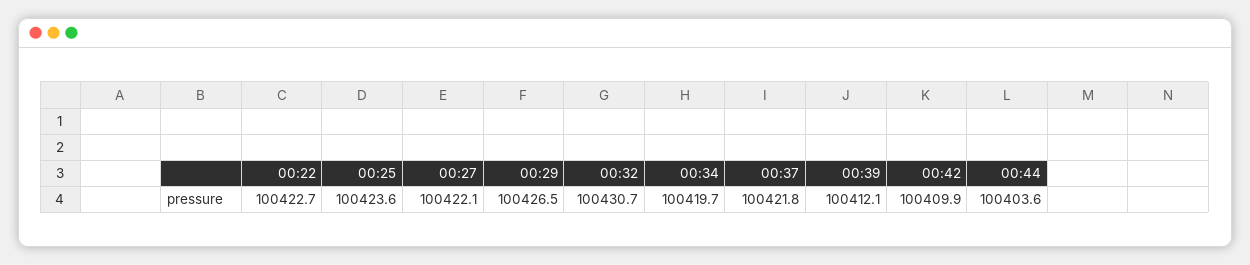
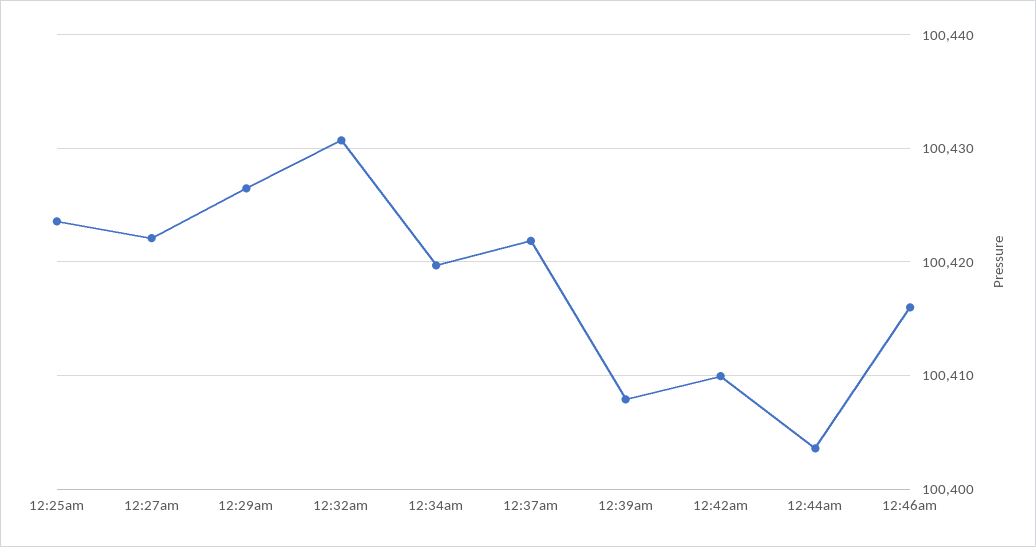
00:22: 100422.7 -> none
00:39: 100412.1 -> 100408
12:46am: none -> 100416

